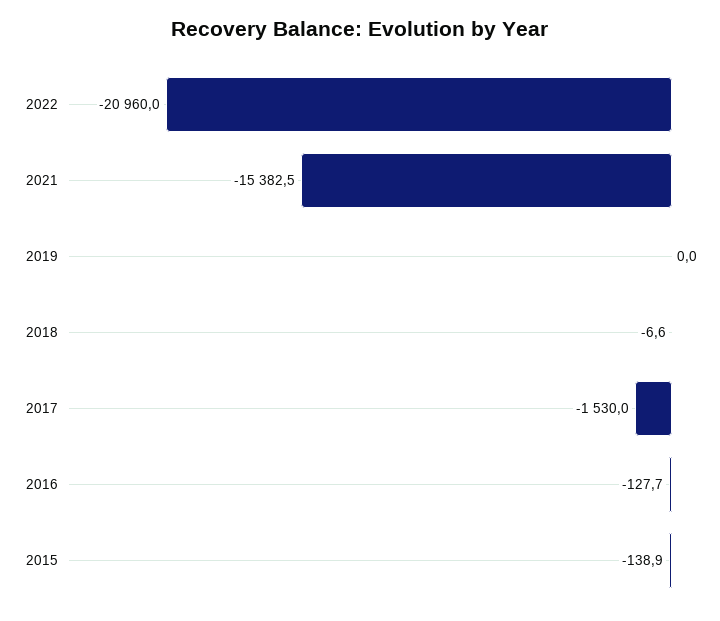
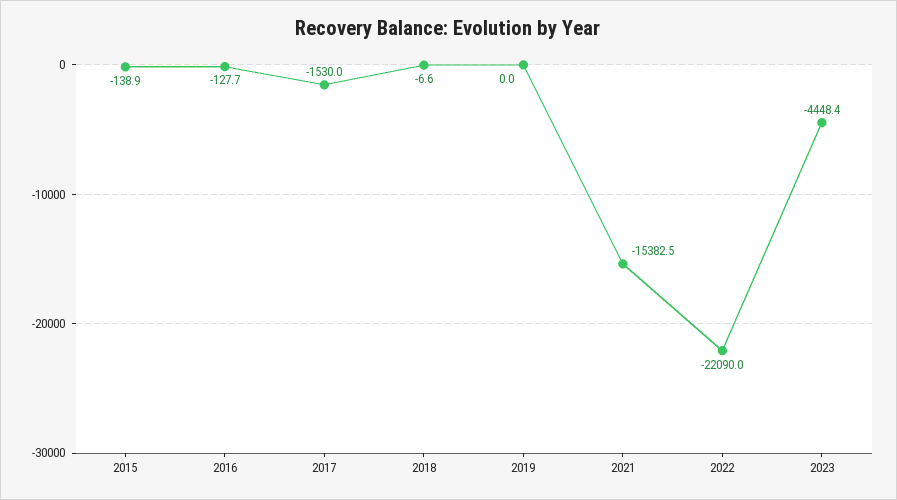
2022: -20960 -> -22090
2023: none -> -4448.4

